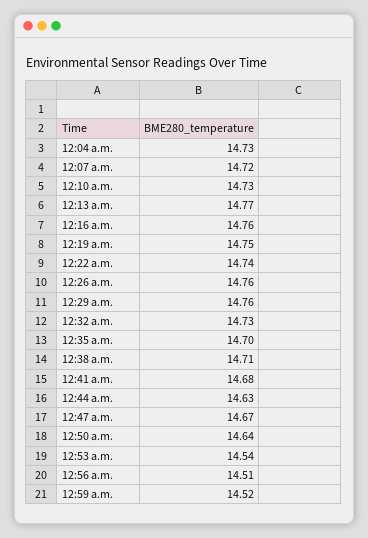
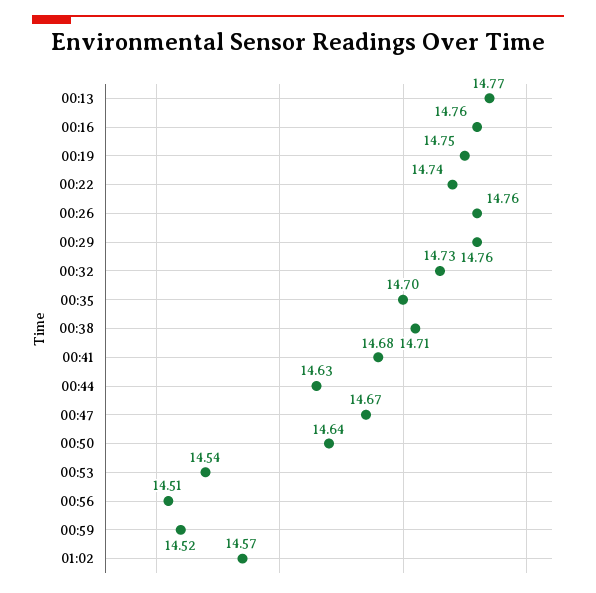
12:04 a.m.: 14.73 -> none
12:07 a.m.: 14.72 -> none
12:10 a.m.: 14.73 -> none
01:02: none -> 14.57

